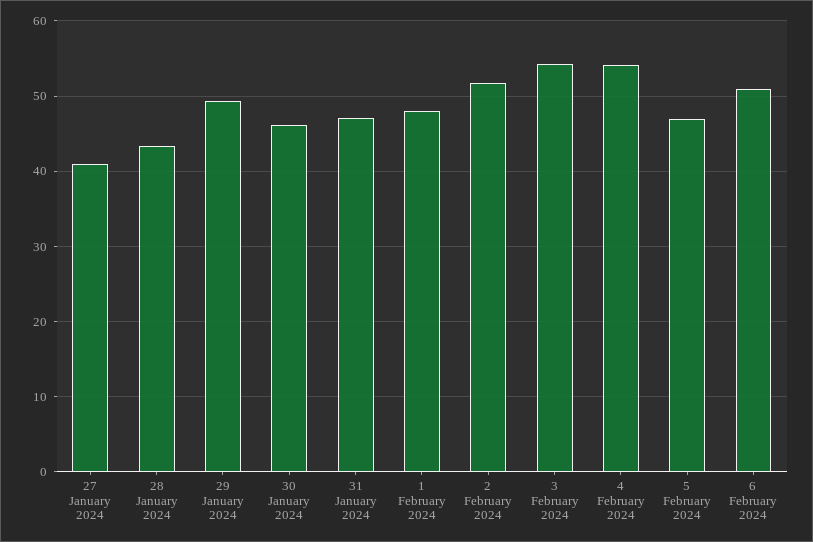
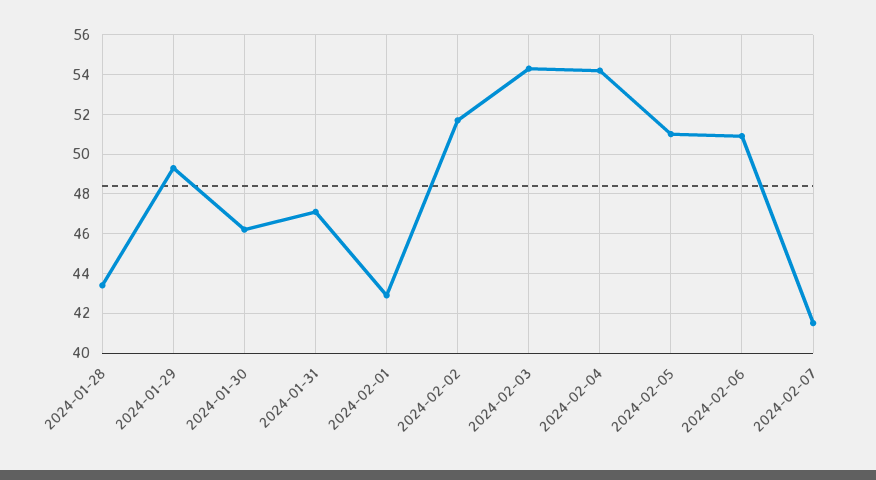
27 January 2024: 41 -> none
1 February 2024: 48 -> 43
5 February 2024: 47 -> 51
2024-02-07: none -> 41.5

